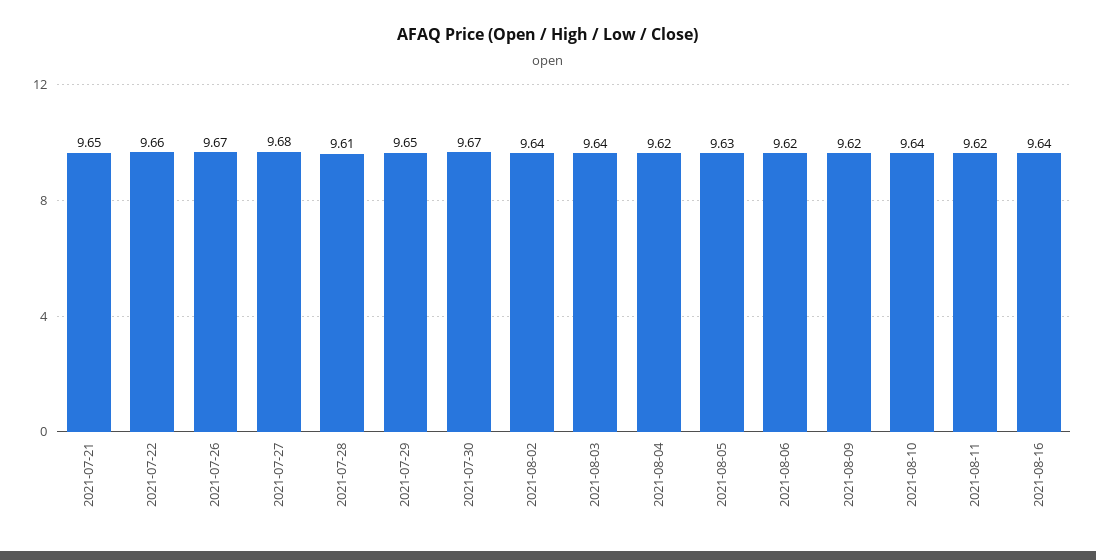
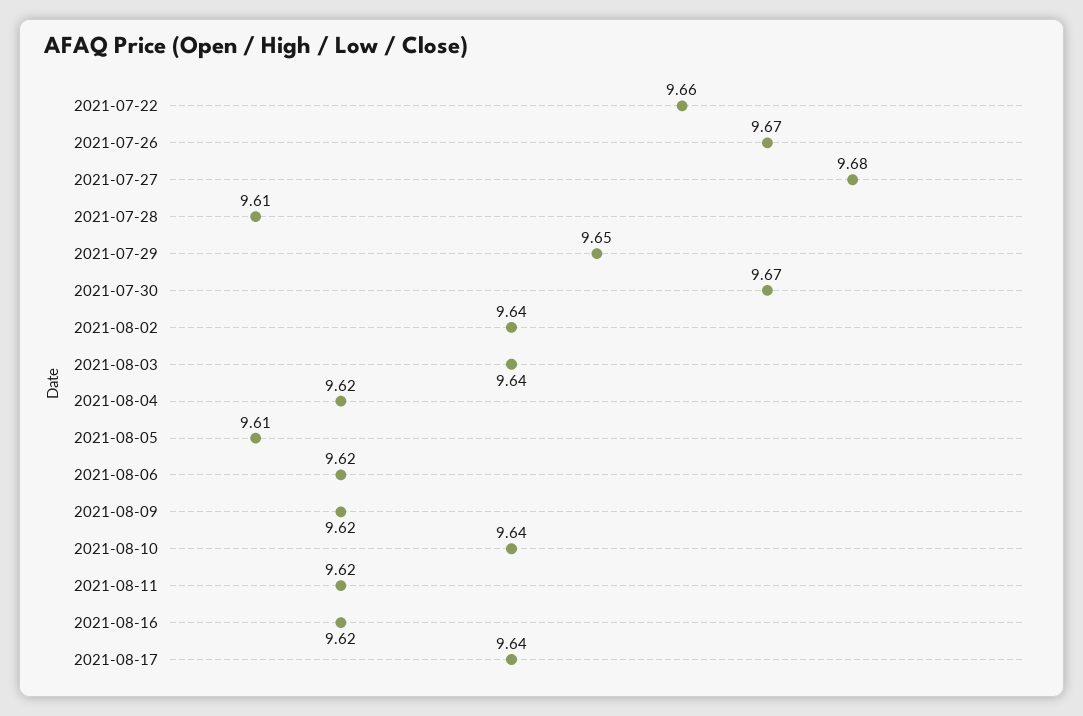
2021-07-21: 9.65 -> none
2021-08-05: 9.63 -> 9.61
2021-08-16: 9.64 -> 9.62
2021-08-17: none -> 9.64

